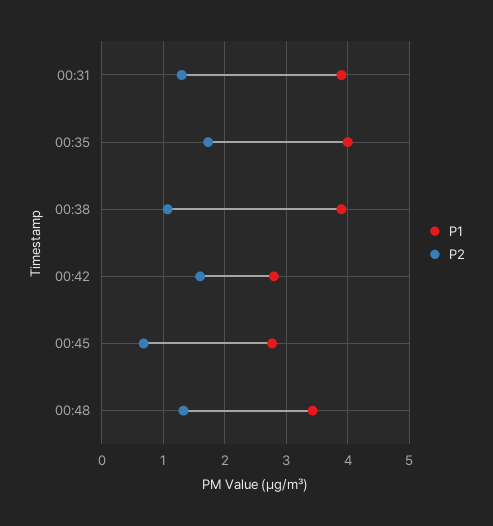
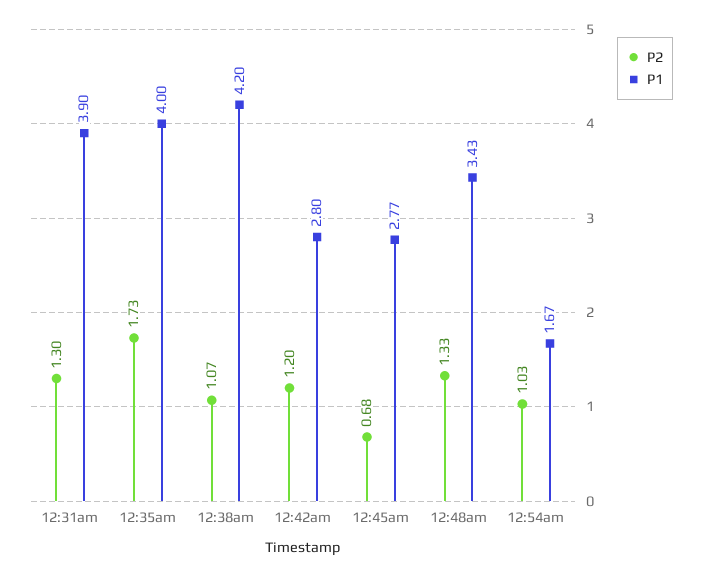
P1, 00:38: 3.9 -> 4.2
P2, 00:42: 1.6 -> 1.2
P2, 12:54am: none -> 1.03
P1, 12:54am: none -> 1.67

